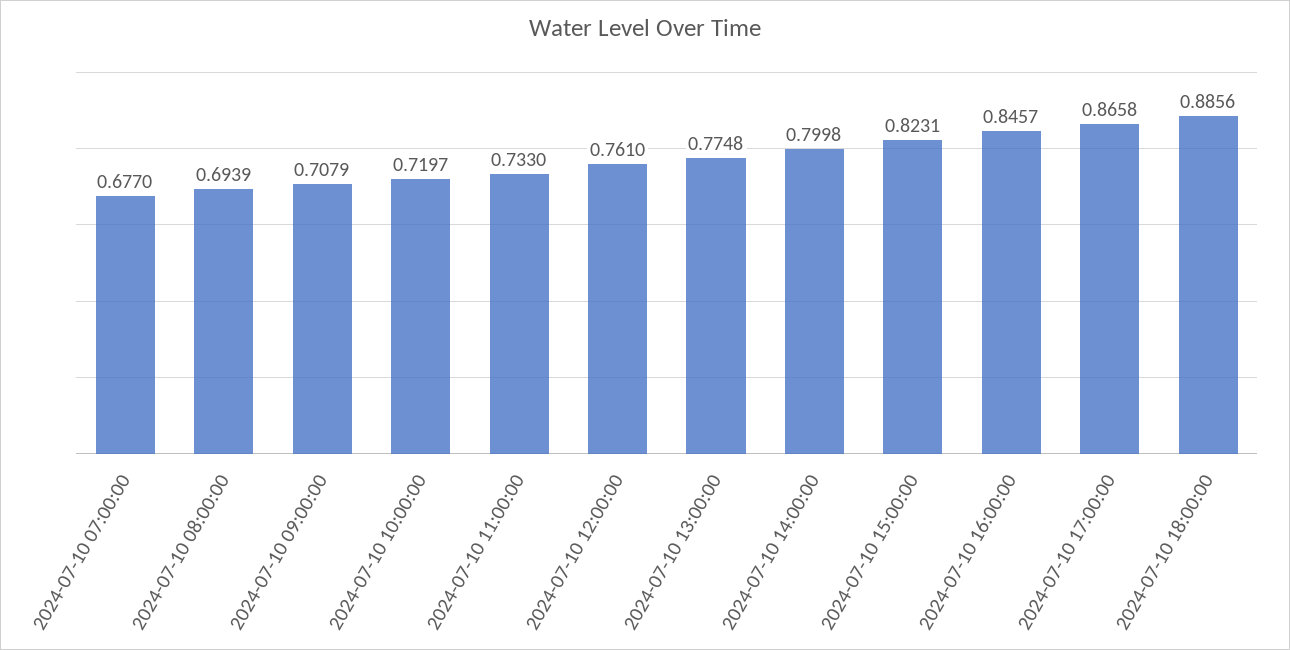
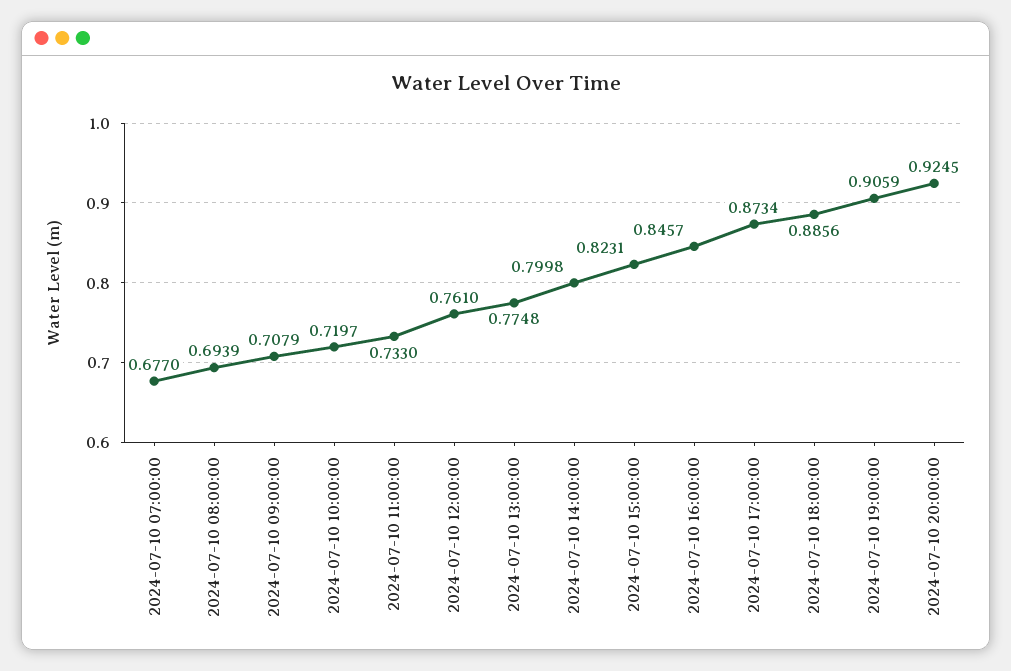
2024-07-10 17:00:00: 0.8658 -> 0.8734
2024-07-10 19:00:00: none -> 0.9059
2024-07-10 20:00:00: none -> 0.9245

